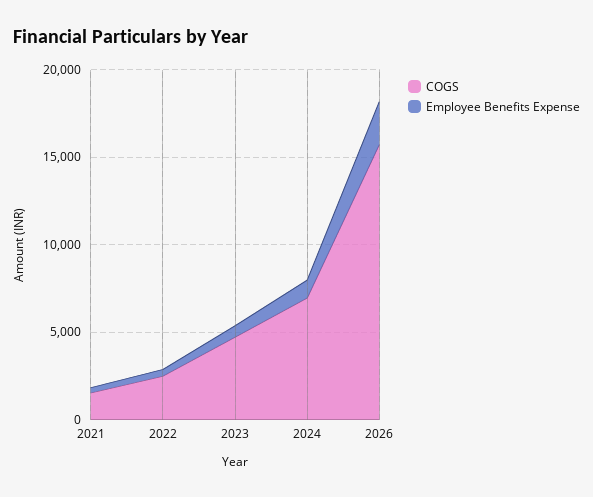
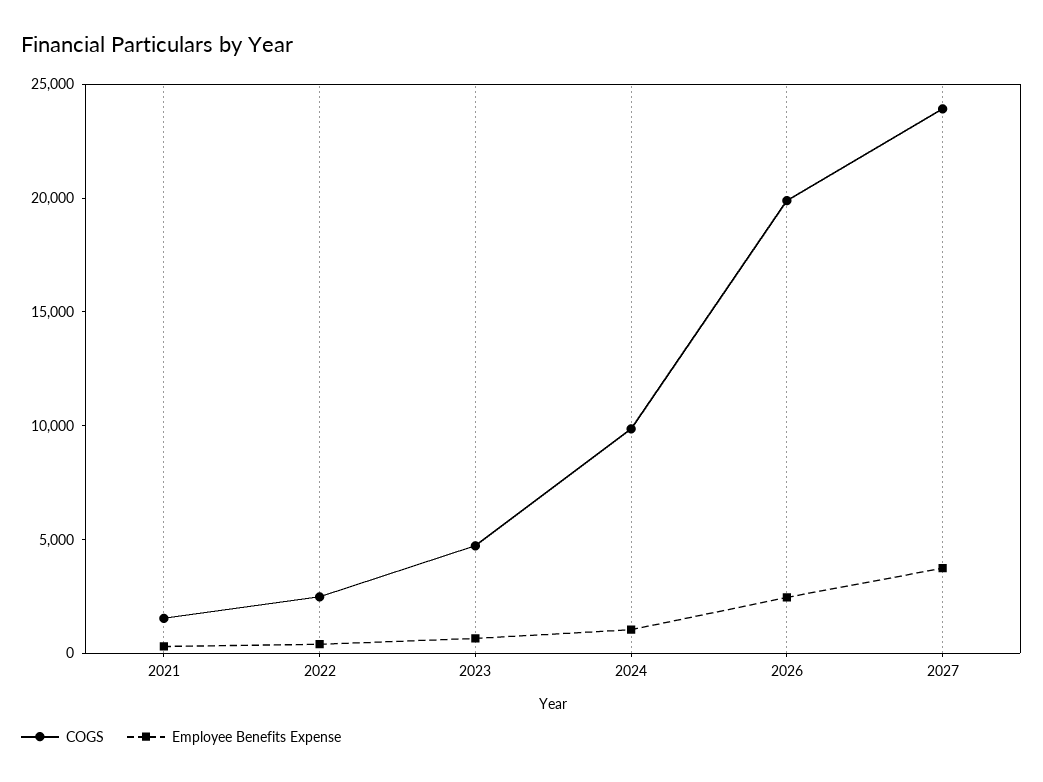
COGS, 2024: 7000 -> 10000
COGS, 2026: 16000 -> 20000
COGS, 2027: none -> 24000
Employee Benefits Expense, 2027: none -> 4000

